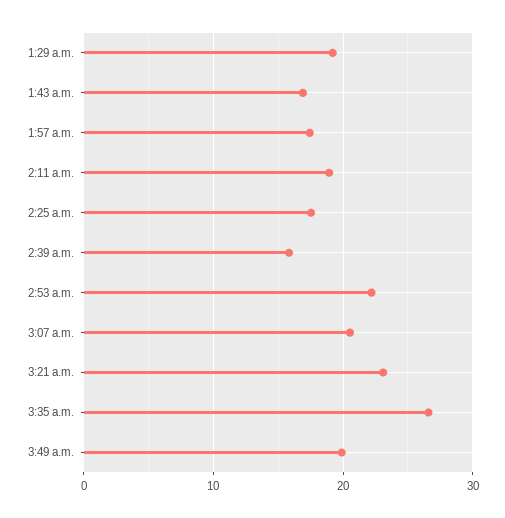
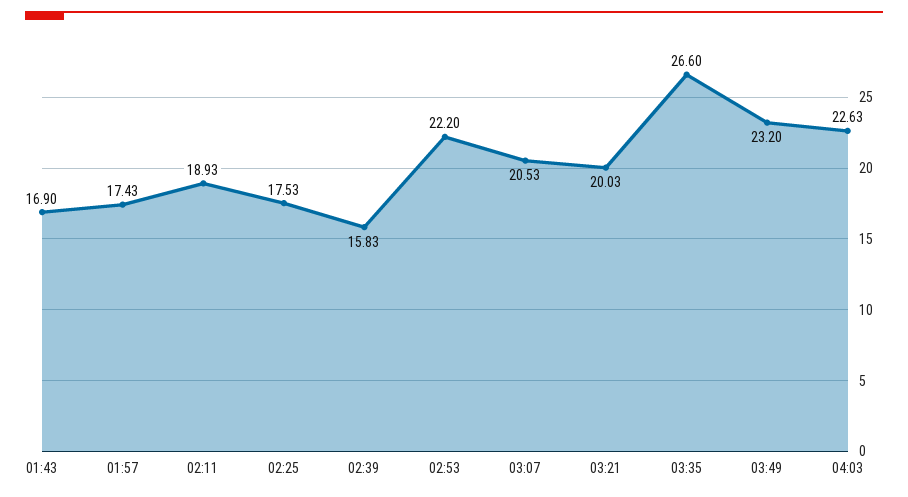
1:29 a.m.: 19 -> none
3:21 a.m.: 23 -> 20.03
3:49 a.m.: 20 -> 23.2
04:03: none -> 22.63

